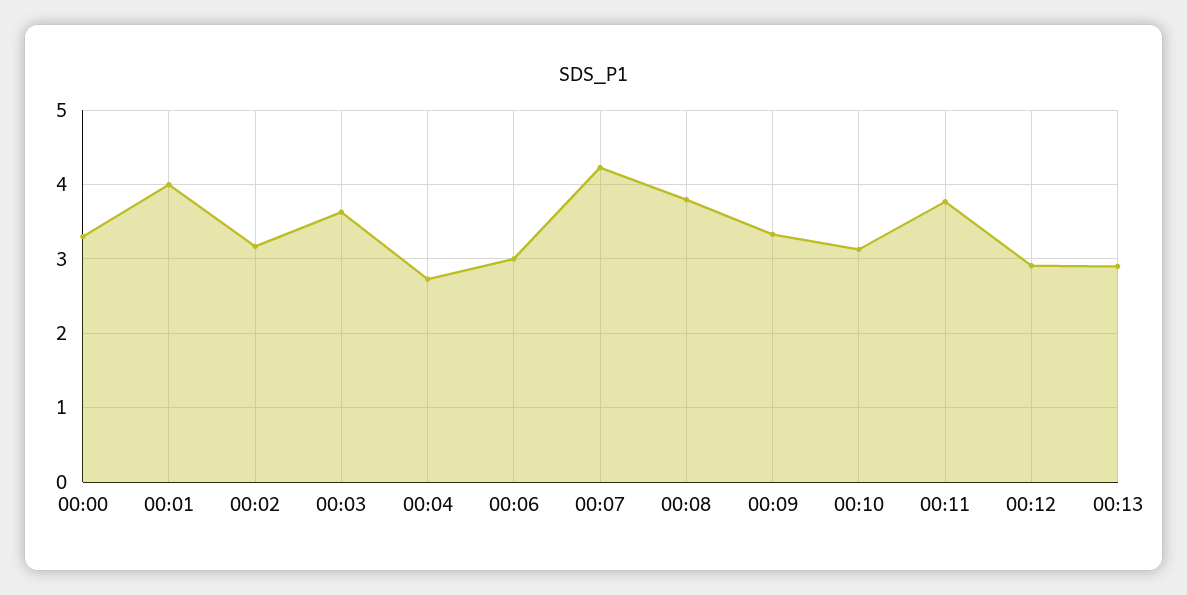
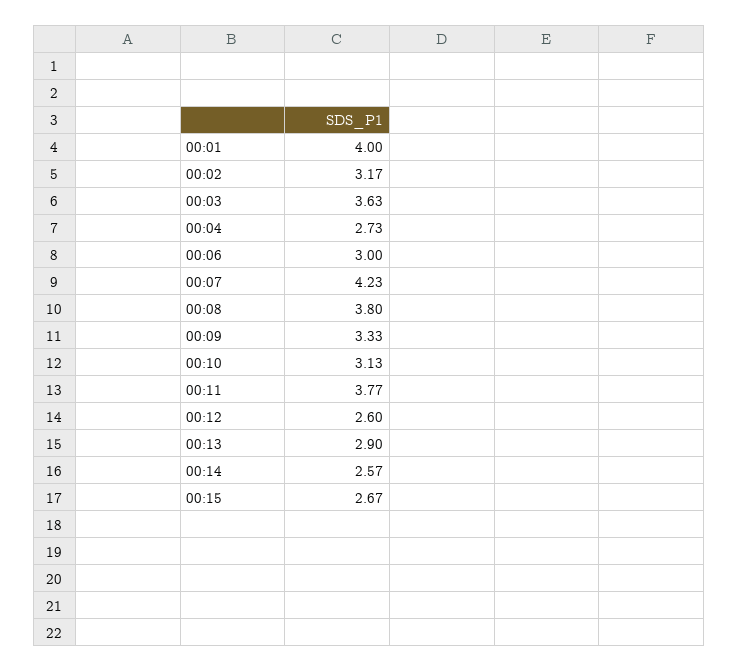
00:00: 3.3 -> none
00:12: 2.9 -> 2.6
00:14: none -> 2.57
00:15: none -> 2.67

